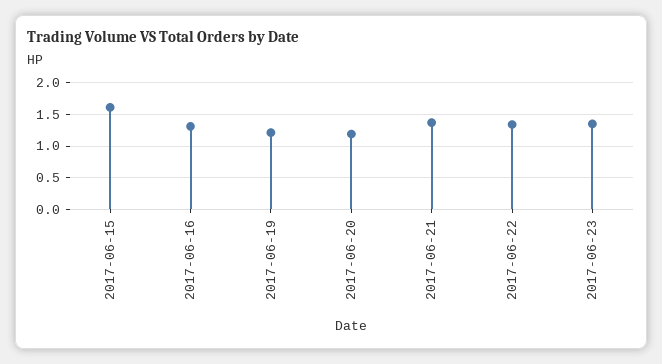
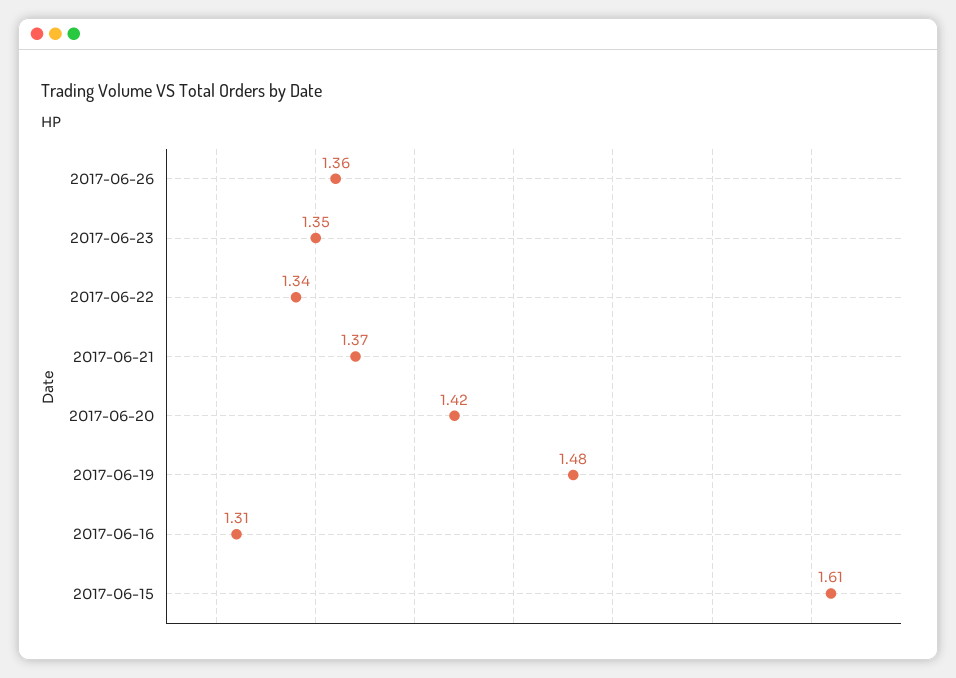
2017-06-19: 1.2 -> 1.48
2017-06-20: 1.2 -> 1.42
2017-06-26: none -> 1.36

